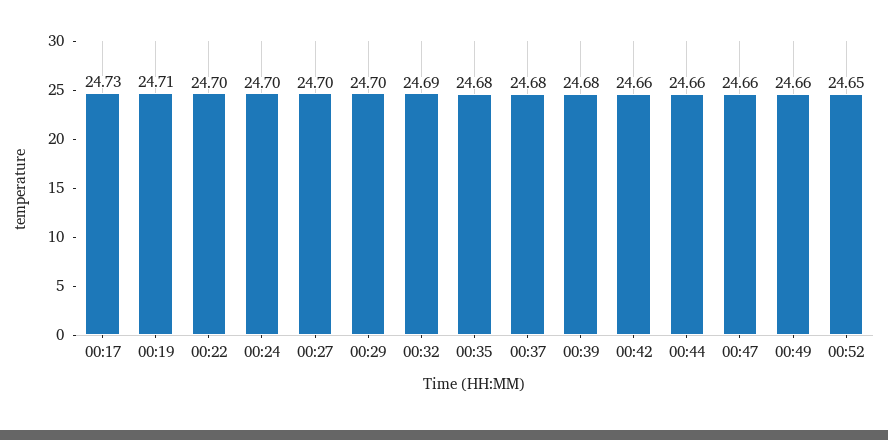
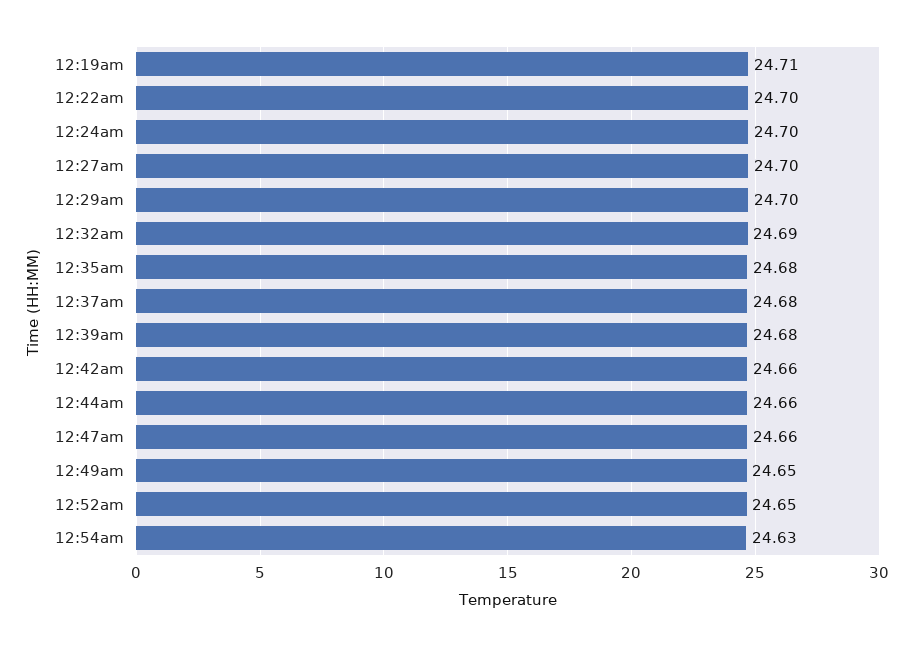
00:17: 24.73 -> none
00:49: 24.66 -> 24.65
12:54am: none -> 24.63

